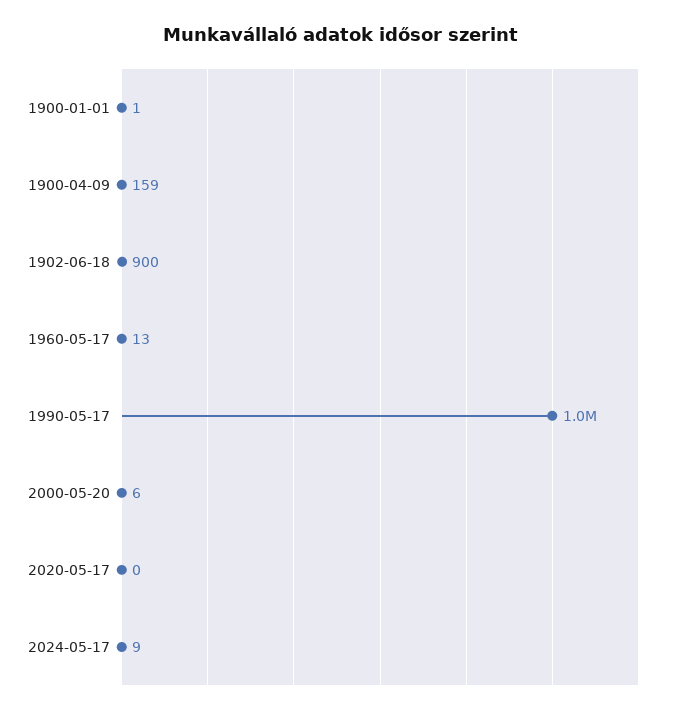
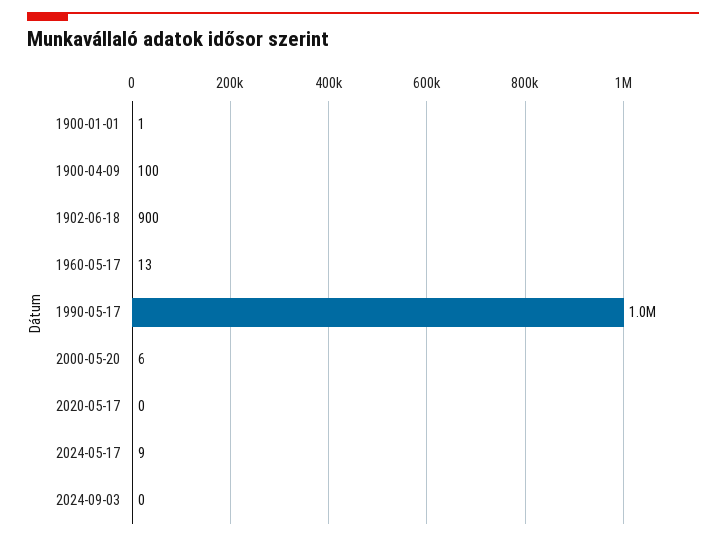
1900-04-09: 159 -> 100
2024-09-03: none -> 0

